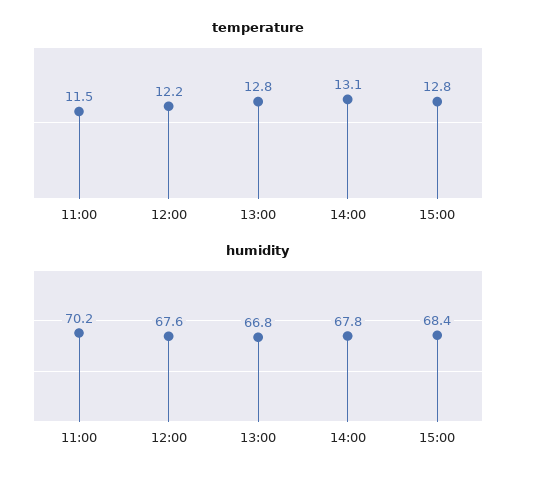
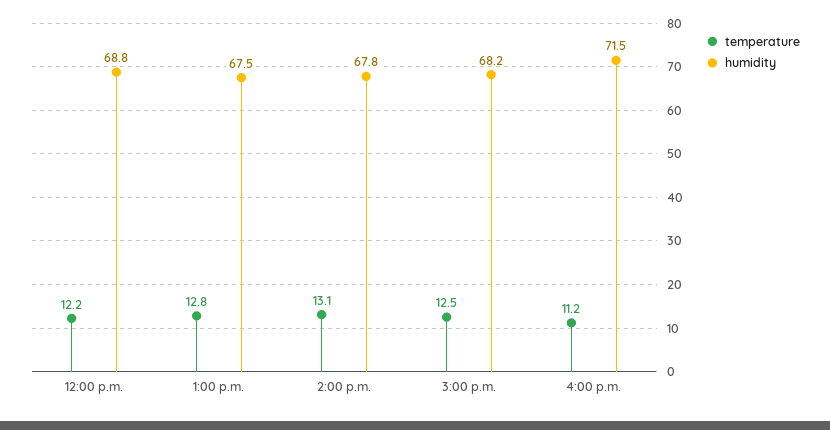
temperature, 11:00: 11.5 -> none
temperature, 15:00: 12.8 -> 12.5
humidity, 11:00: 70.2 -> none
humidity, 12:00: 67.6 -> 68.8
humidity, 13:00: 66.8 -> 67.5
humidity, 15:00: 68.4 -> 68.2
temperature, 4:00 p.m.: none -> 11.2
humidity, 4:00 p.m.: none -> 71.5

